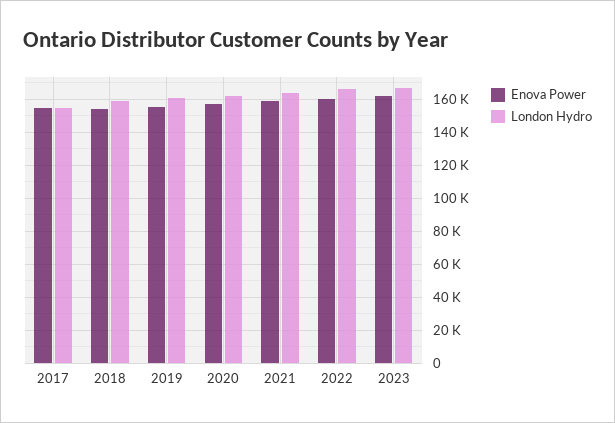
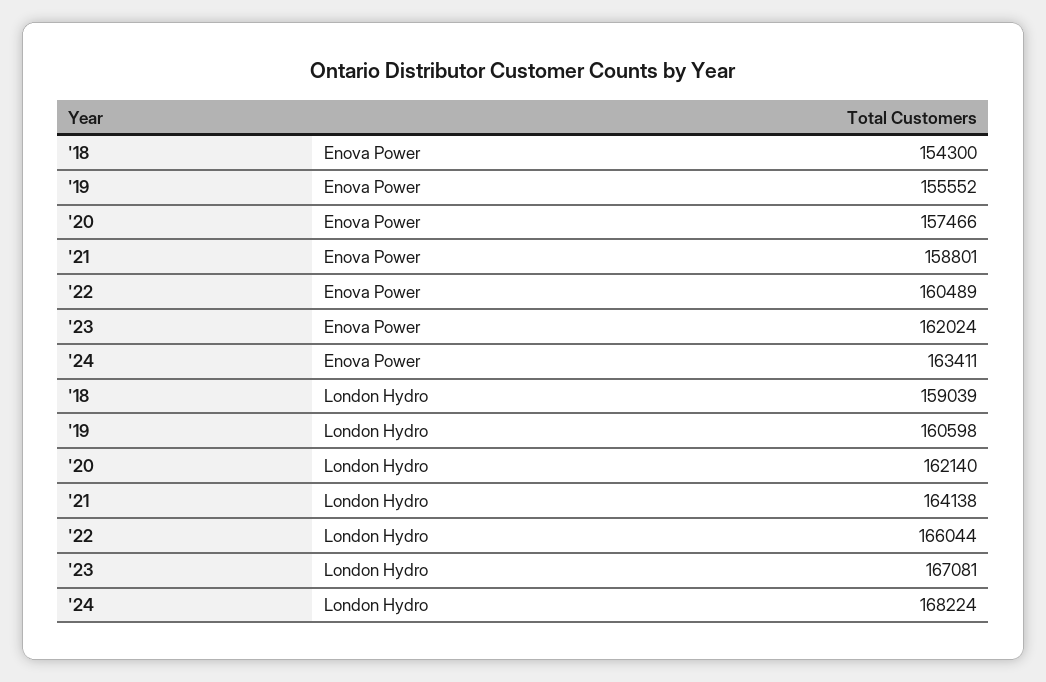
Enova Power, 2017: 155000 -> none
London Hydro, 2017: 155000 -> none
Enova Power, '24: none -> 163411
London Hydro, '24: none -> 168224

